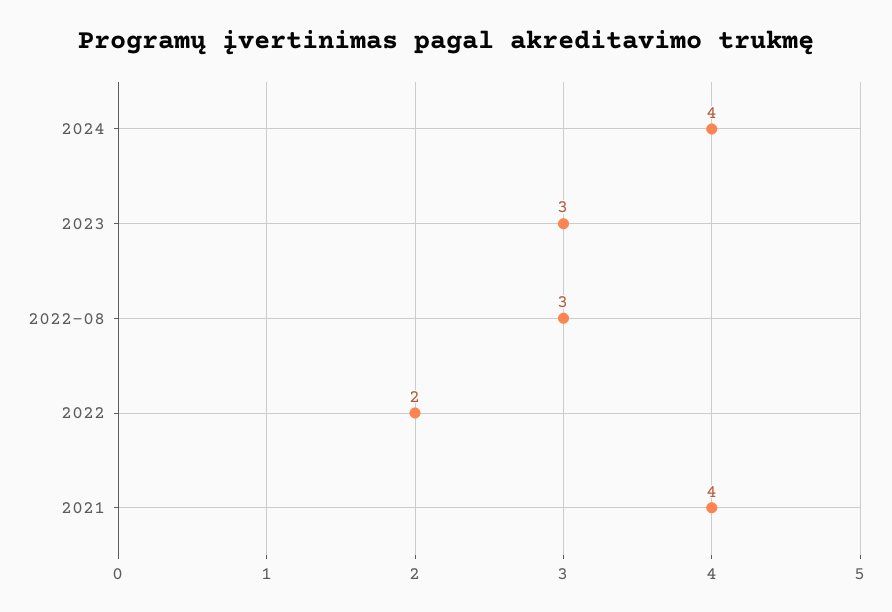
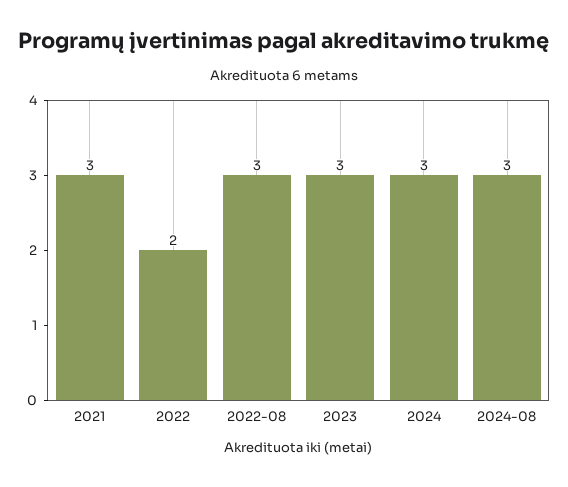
2024: 4 -> 3
2021: 4 -> 3
2024-08: none -> 3

